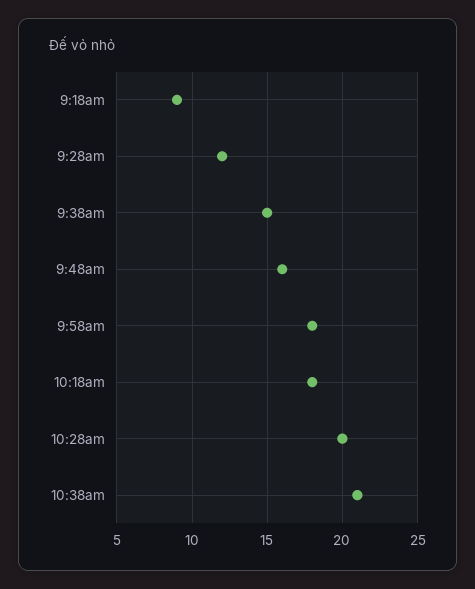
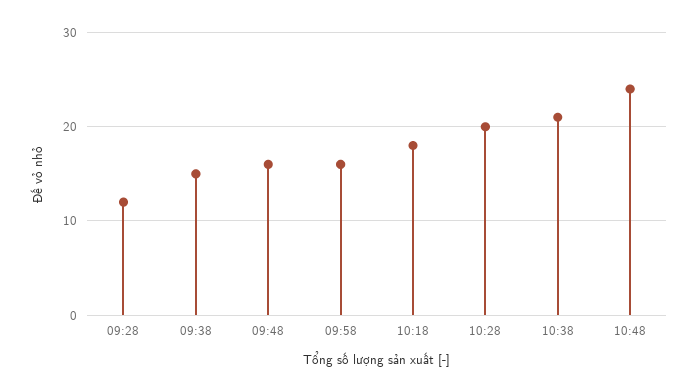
9:18am: 9 -> none
9:58am: 18 -> 16
10:48: none -> 24

